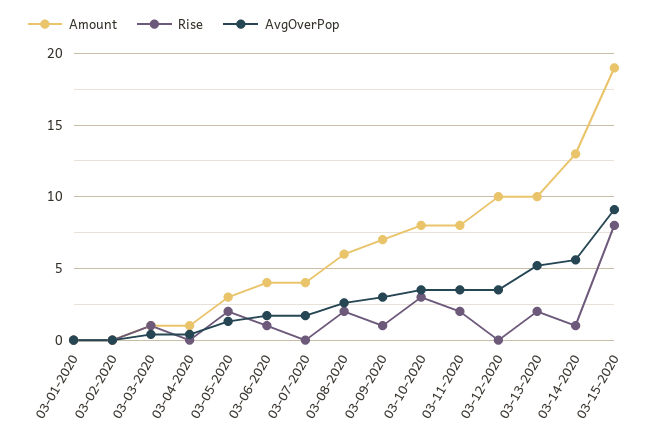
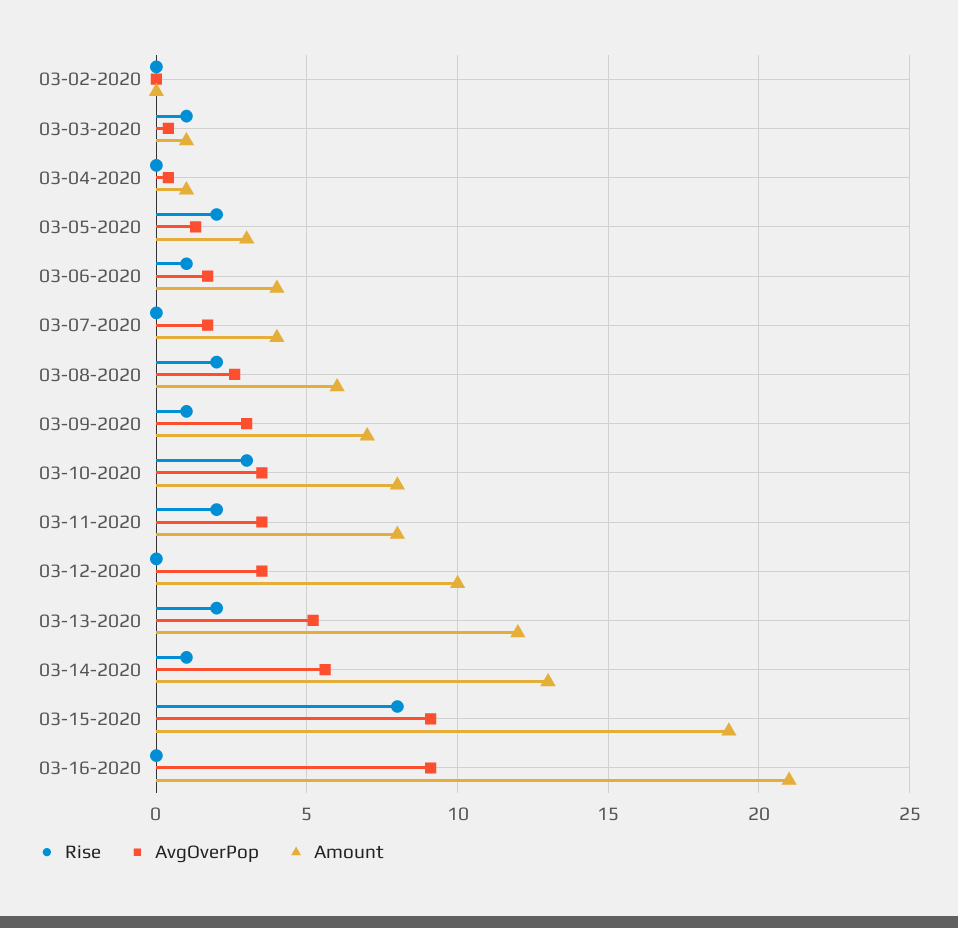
Amount, 03-01-2020: 0 -> none
Rise, 03-01-2020: 0 -> none
AvgOverPop, 03-01-2020: 0 -> none
Amount, 03-13-2020: 10 -> 12
Rise, 03-16-2020: none -> 0
AvgOverPop, 03-16-2020: none -> 9
Amount, 03-16-2020: none -> 21

